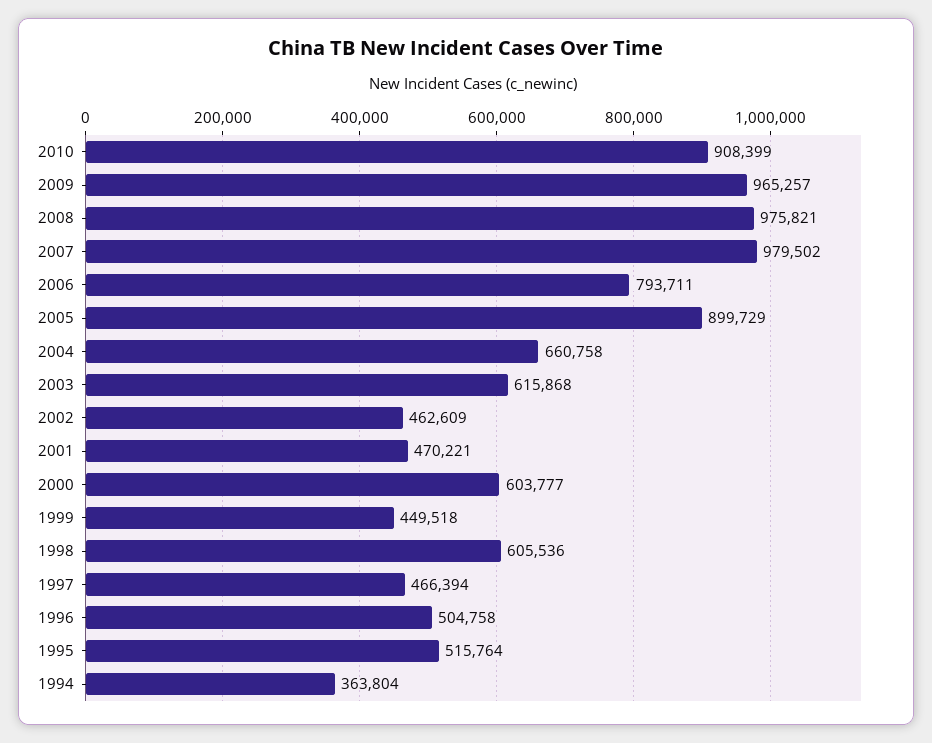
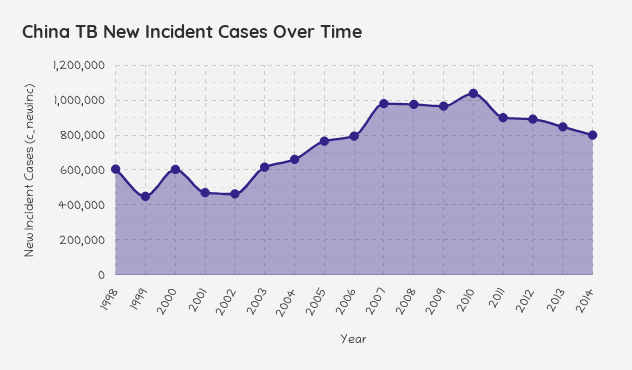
2010: 908399 -> 1050000
2005: 899729 -> 750000
1997: 466394 -> none
1996: 504758 -> none
1995: 515764 -> none
1994: 363804 -> none
2011: none -> 900000
2012: none -> 900000
2013: none -> 850000
2014: none -> 800000

